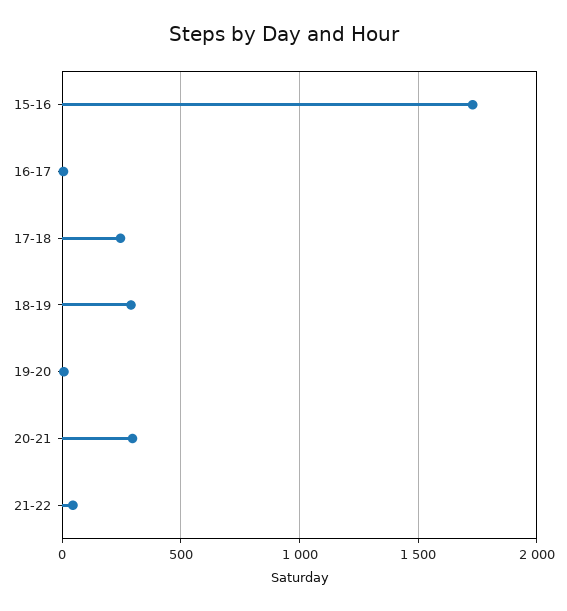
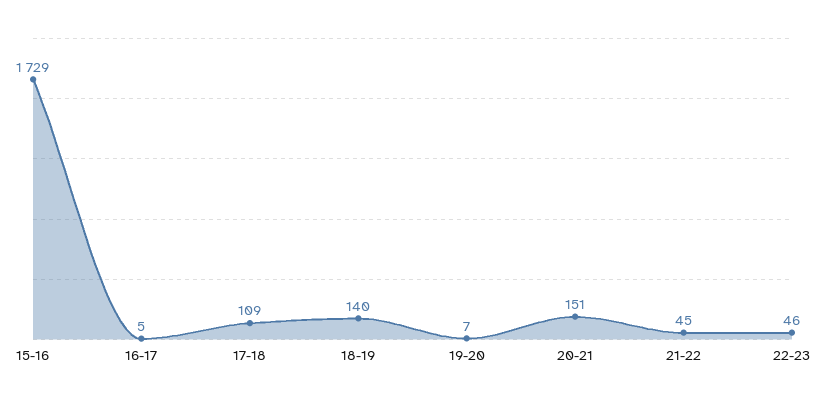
17-18: 250 -> 109
18-19: 300 -> 140
20-21: 300 -> 151
22-23: none -> 46

